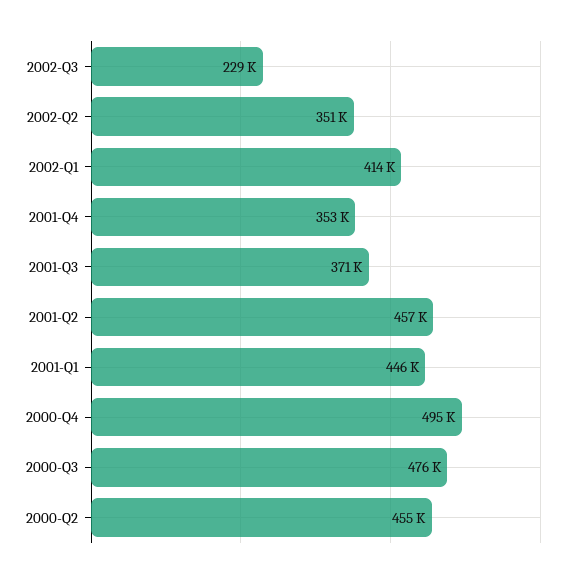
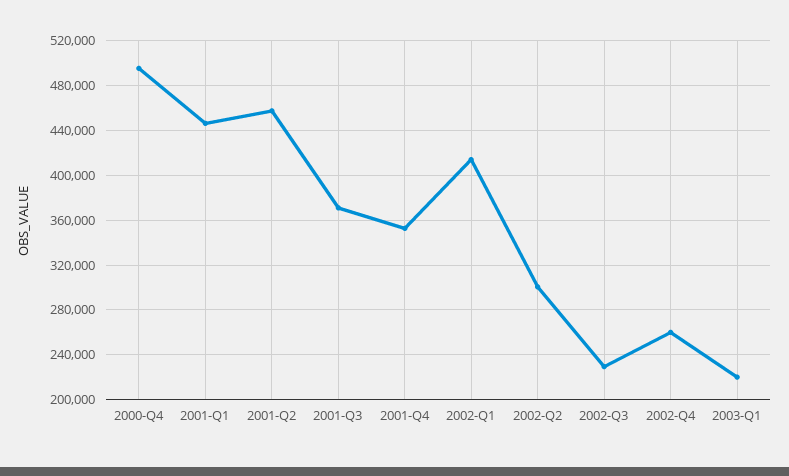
2002-Q2: 351000 -> 300000
2000-Q3: 476000 -> none
2000-Q2: 455000 -> none
2002-Q4: none -> 260000
2003-Q1: none -> 220000

